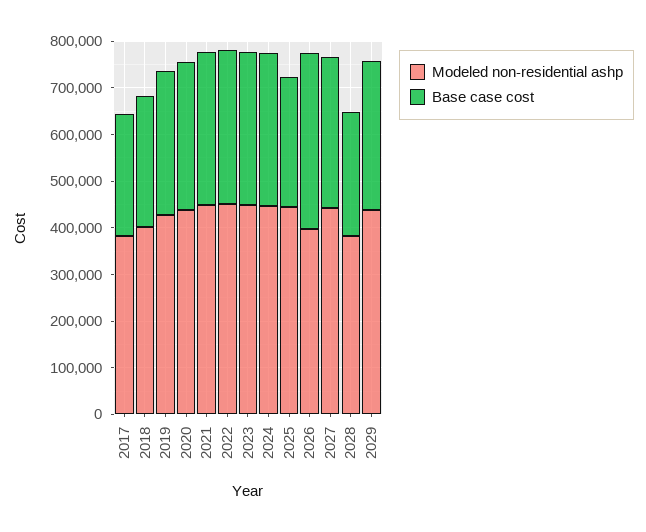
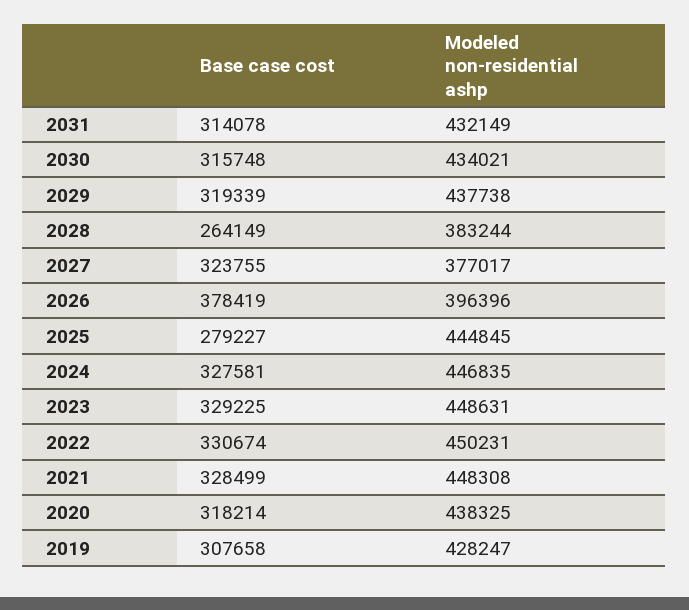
Modeled non-residential ashp, 2017: 380000 -> none
Base case cost, 2017: 260000 -> none
Modeled non-residential ashp, 2018: 400000 -> none
Base case cost, 2018: 280000 -> none
Modeled non-residential ashp, 2027: 440000 -> 377017
Base case cost, 2031: none -> 314078
Modeled non-residential ashp, 2031: none -> 432149
Base case cost, 2030: none -> 315748
Modeled non-residential ashp, 2030: none -> 434021

